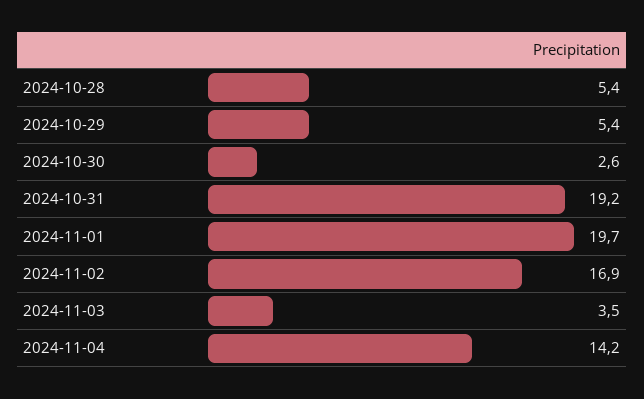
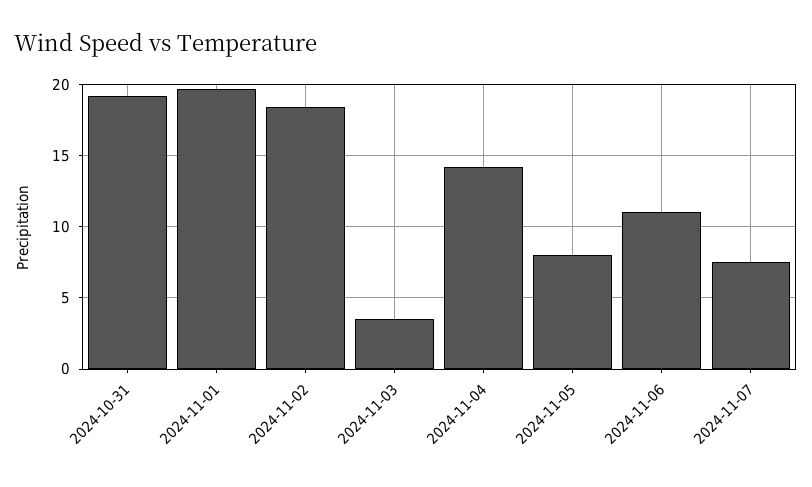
2024-10-28: 5.4 -> none
2024-10-29: 5.4 -> none
2024-10-30: 2.6 -> none
2024-11-02: 16.9 -> 18.5
2024-11-05: none -> 8
2024-11-06: none -> 11
2024-11-07: none -> 7.5

